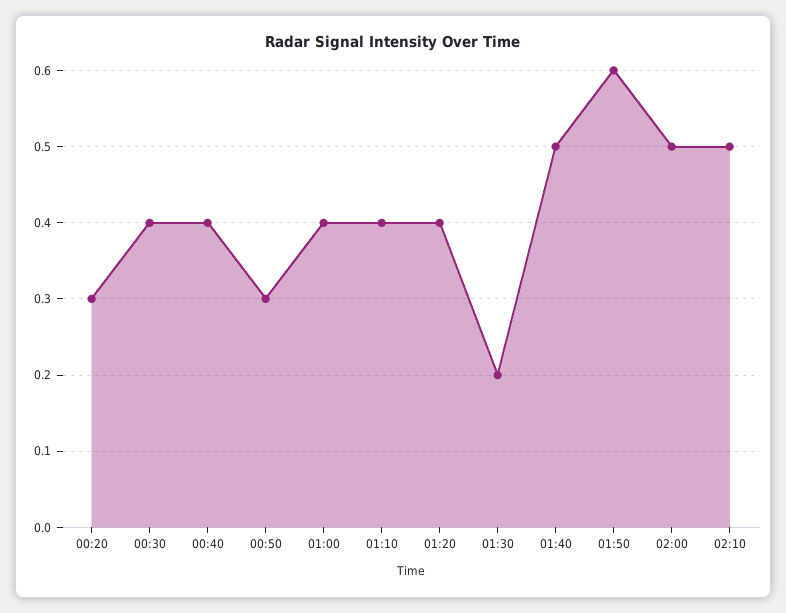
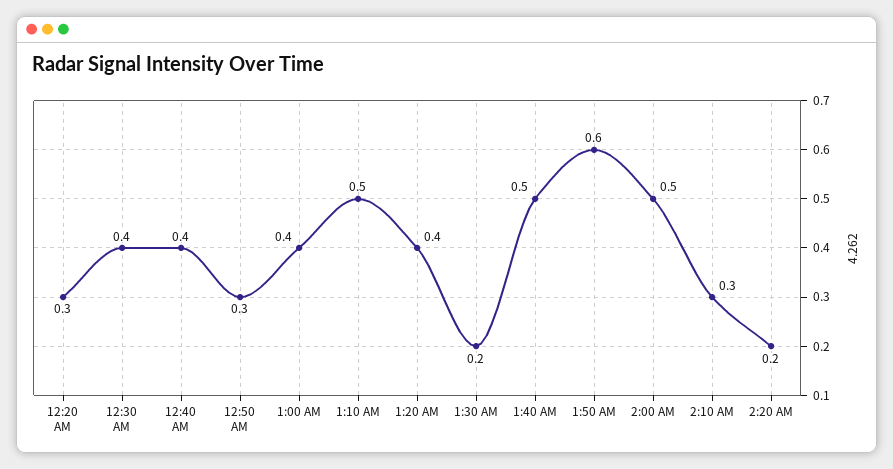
01:10: 0.4 -> 0.5
02:10: 0.5 -> 0.3
2:20 AM: none -> 0.2

